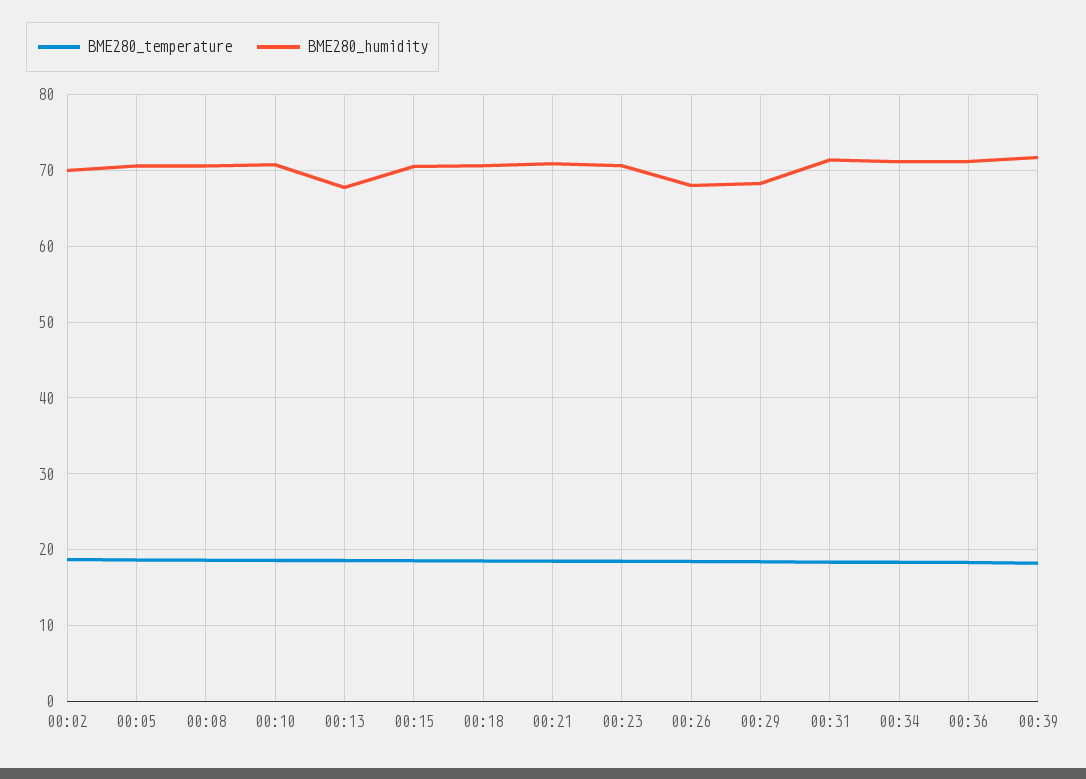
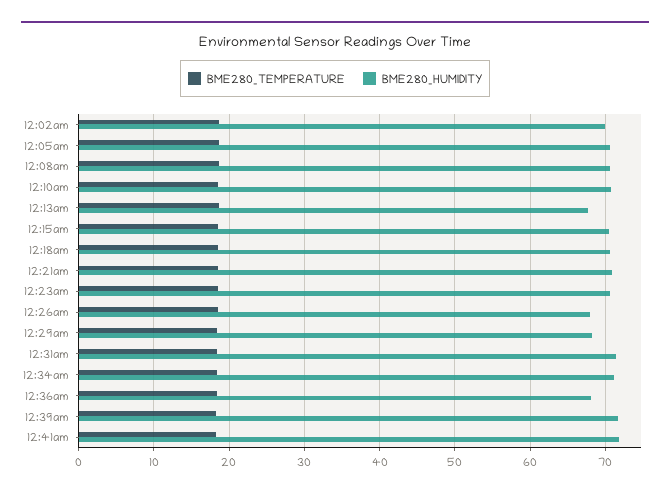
BME280_humidity, 00:36: 71 -> 68
BME280_temperature, 12:41am: none -> 18
BME280_humidity, 12:41am: none -> 72

